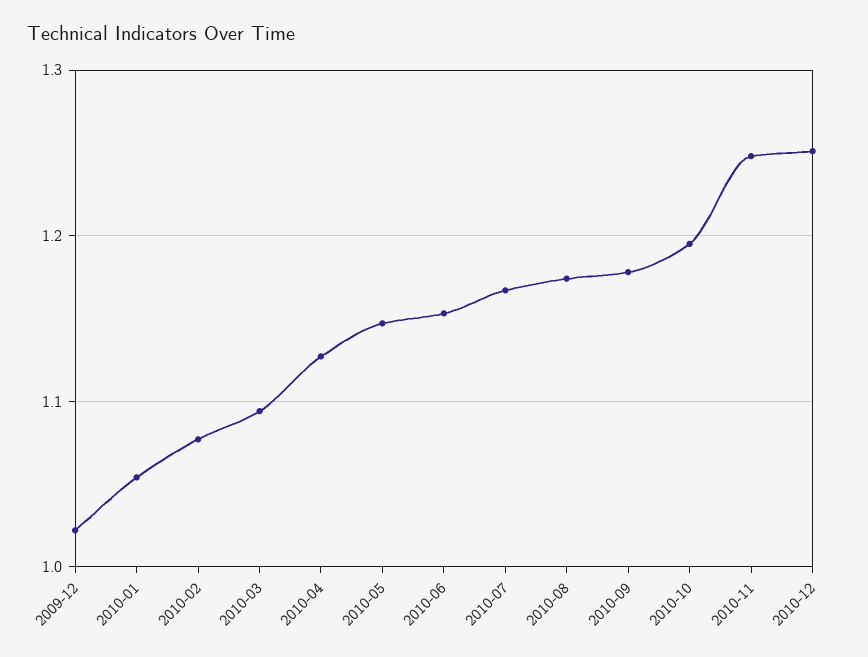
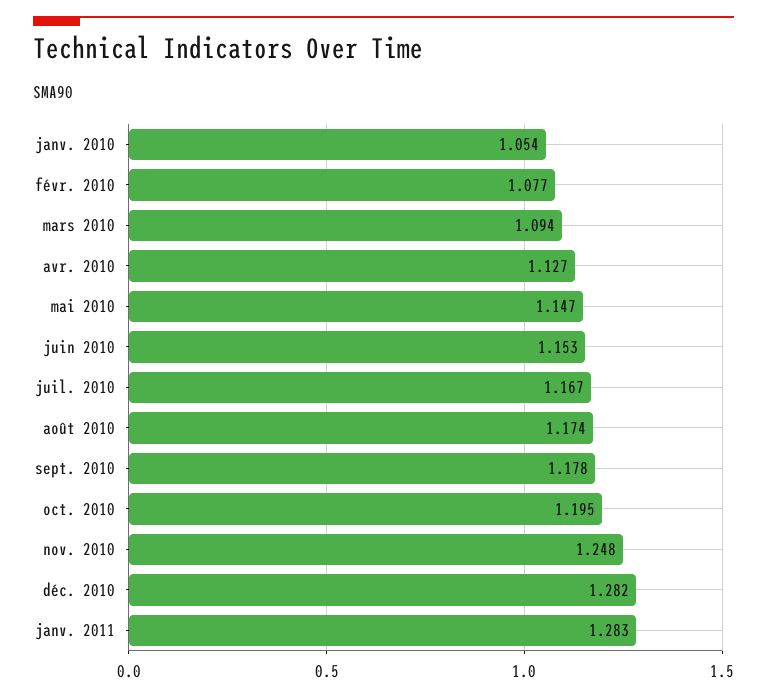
2009-12: 1.02 -> none
2010-12: 1.25 -> 1.282
janv. 2011: none -> 1.283

